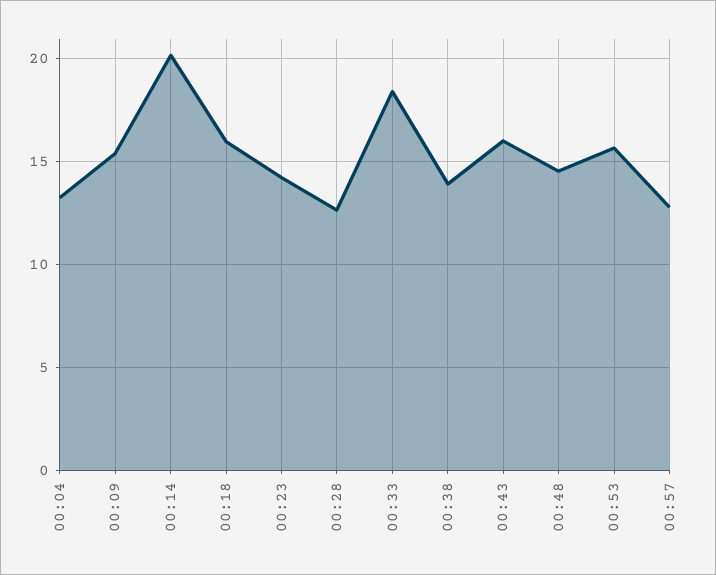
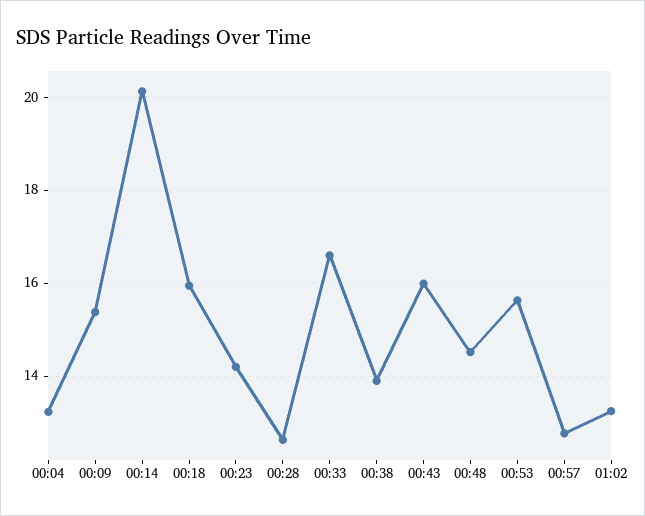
00:33: 18.5 -> 16.6
01:02: none -> 13.2

